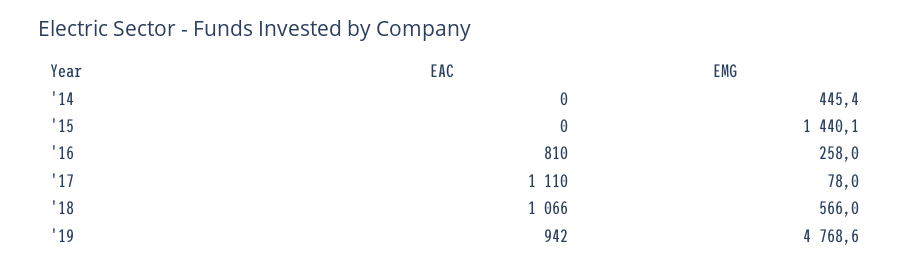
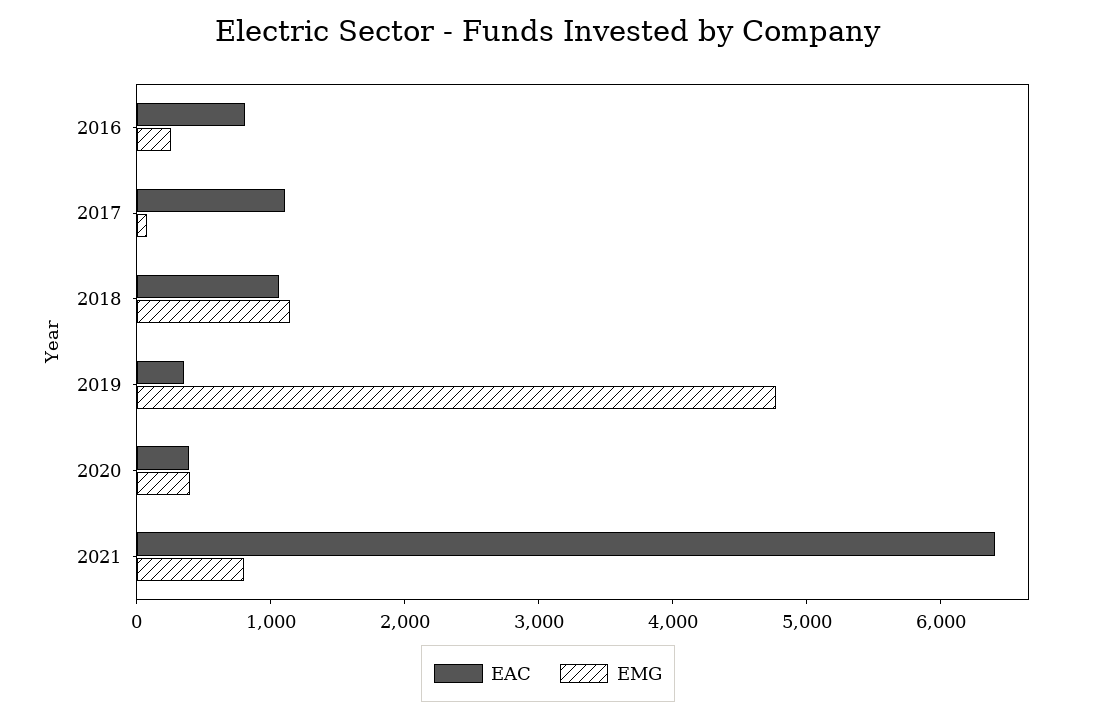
EAC, '14: 0 -> none
EMG, '14: 445.4 -> none
EAC, '15: 0 -> none
EMG, '15: 1440.1 -> none
EMG, '18: 566 -> 1200
EAC, '19: 942 -> 400
EAC, 2020: none -> 400
EMG, 2020: none -> 400
EAC, 2021: none -> 6400
EMG, 2021: none -> 800

